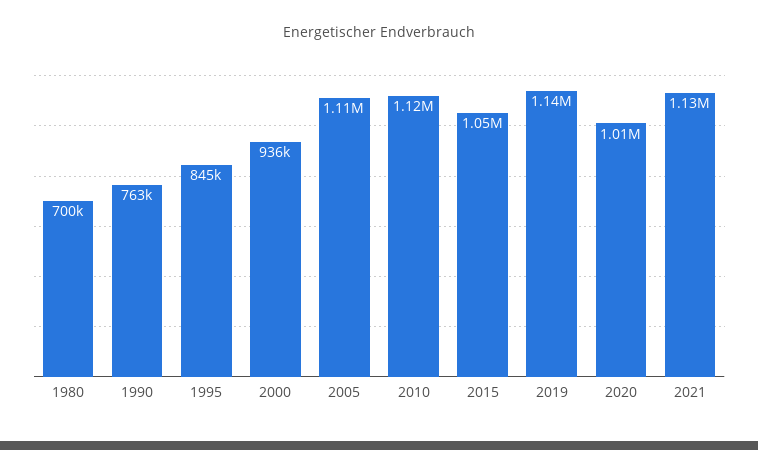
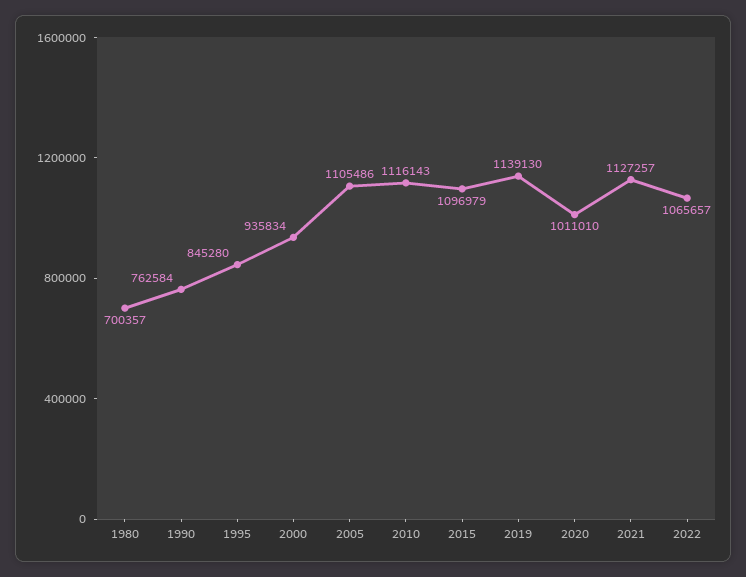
2015: 1050000 -> 1096979
2022: none -> 1065657

